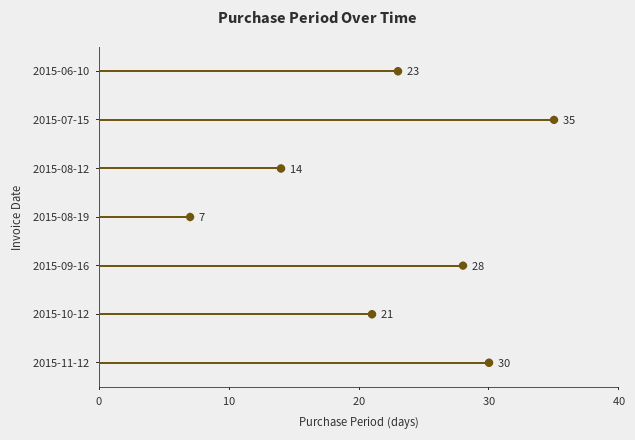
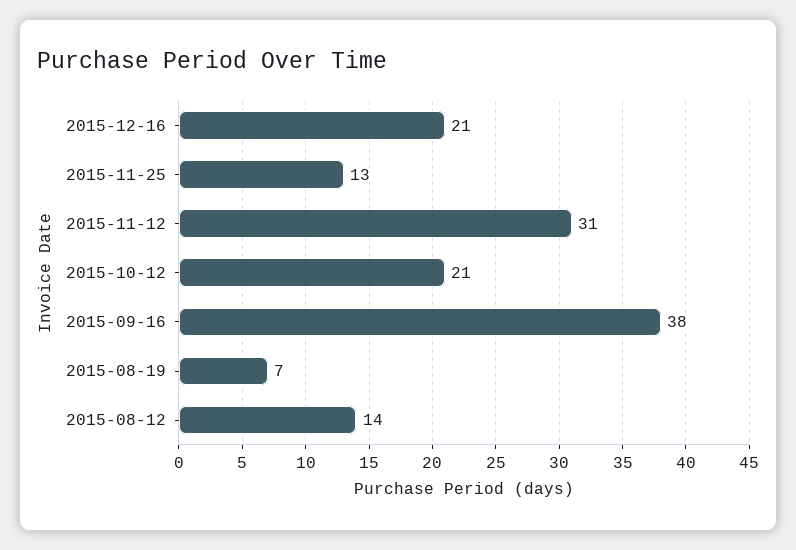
2015-06-10: 23 -> none
2015-07-15: 35 -> none
2015-09-16: 28 -> 38
2015-11-12: 30 -> 31
2015-12-16: none -> 21
2015-11-25: none -> 13

